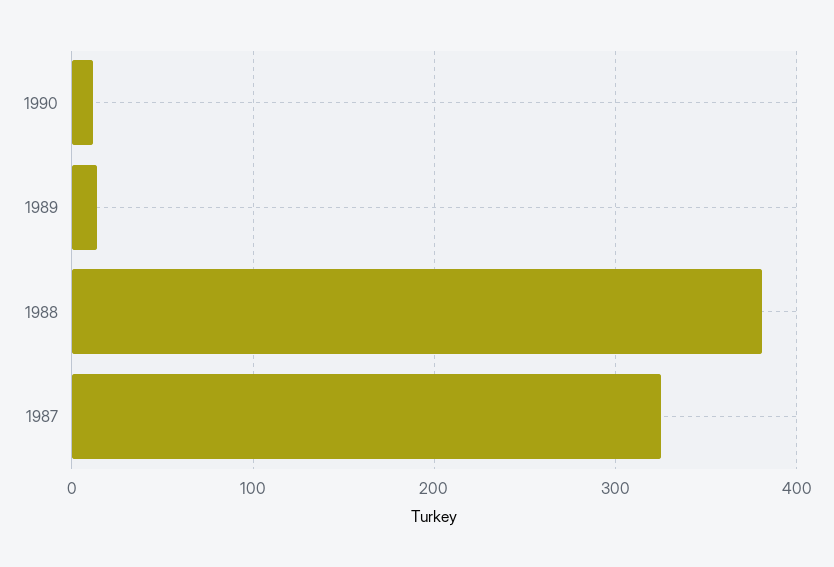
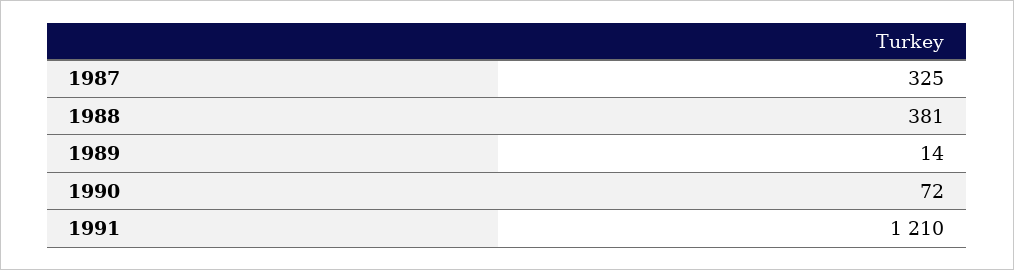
1990: 10 -> 72
1991: none -> 1210

